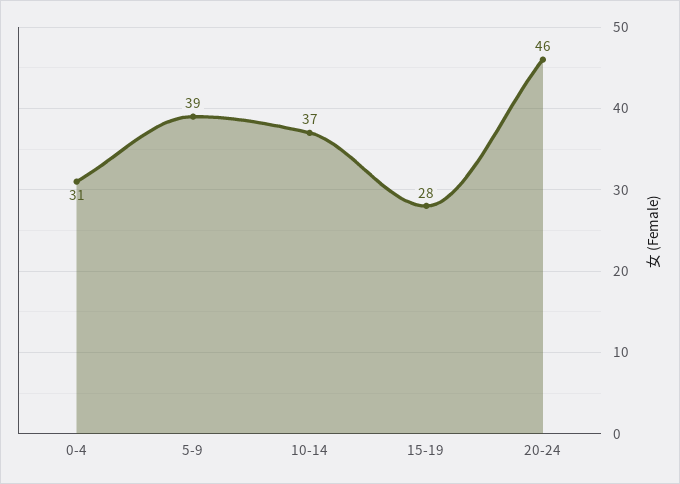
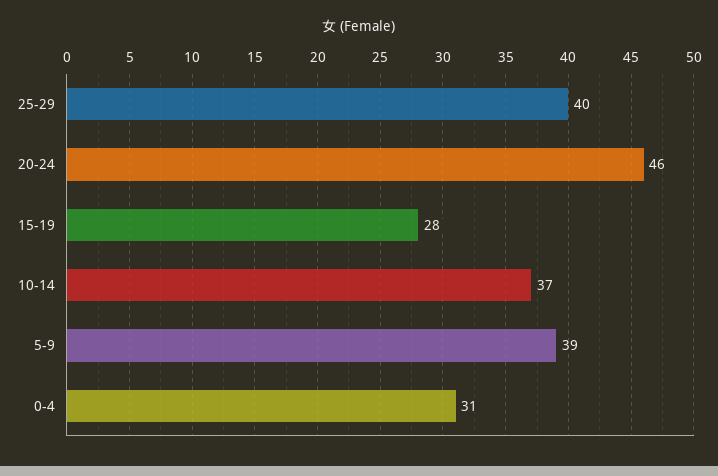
25-29: none -> 40

